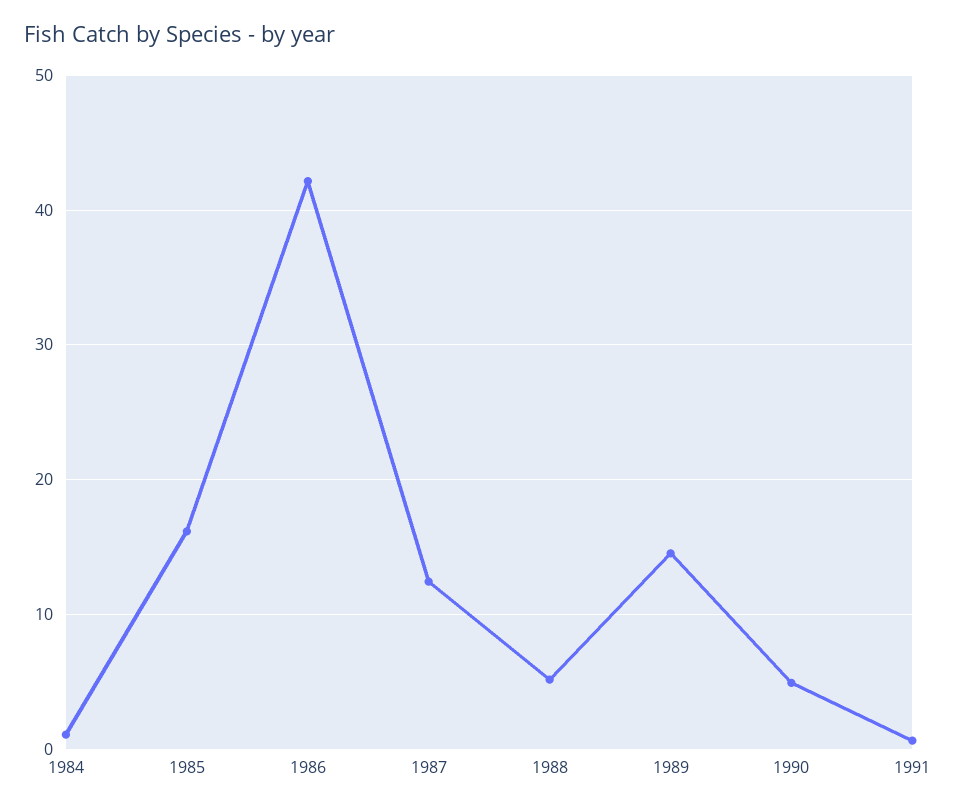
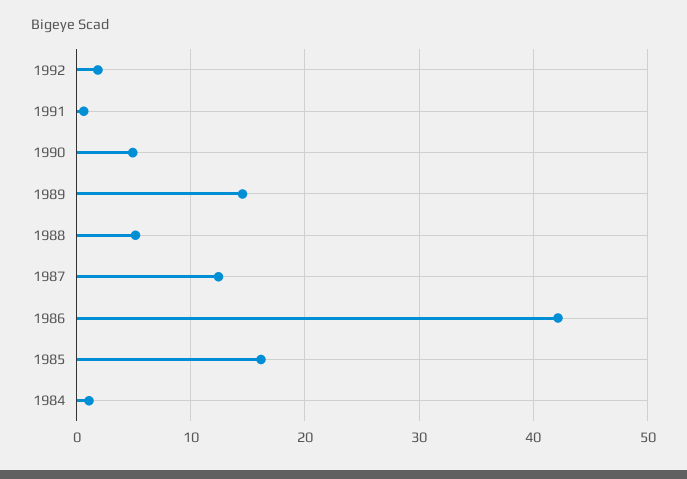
1992: none -> 2

